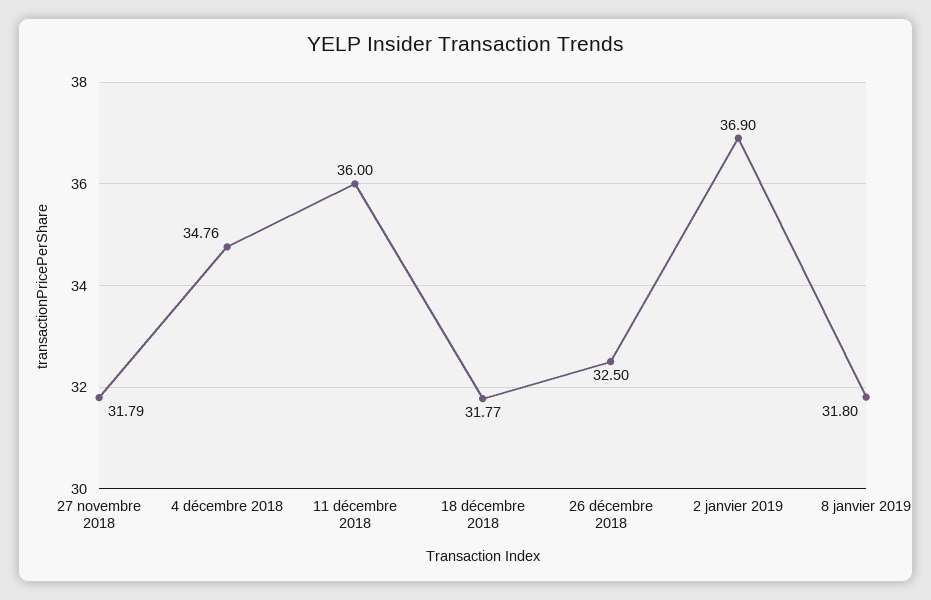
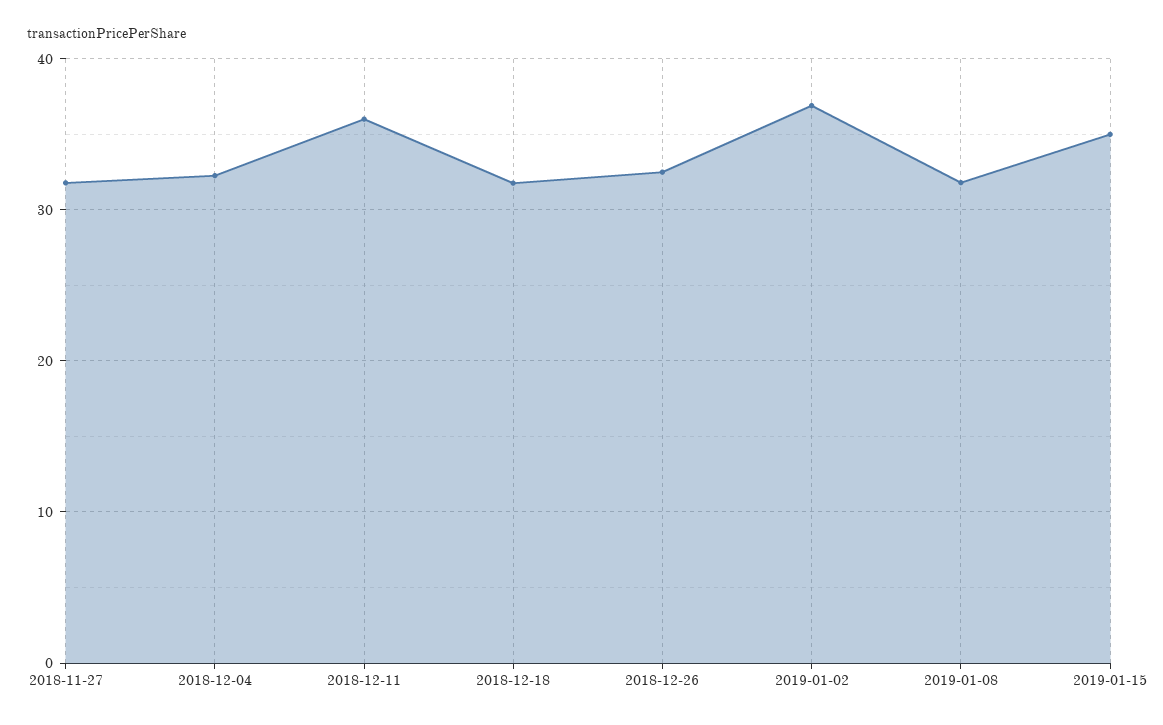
4 décembre 2018: 34.76 -> 32
2019-01-15: none -> 35

